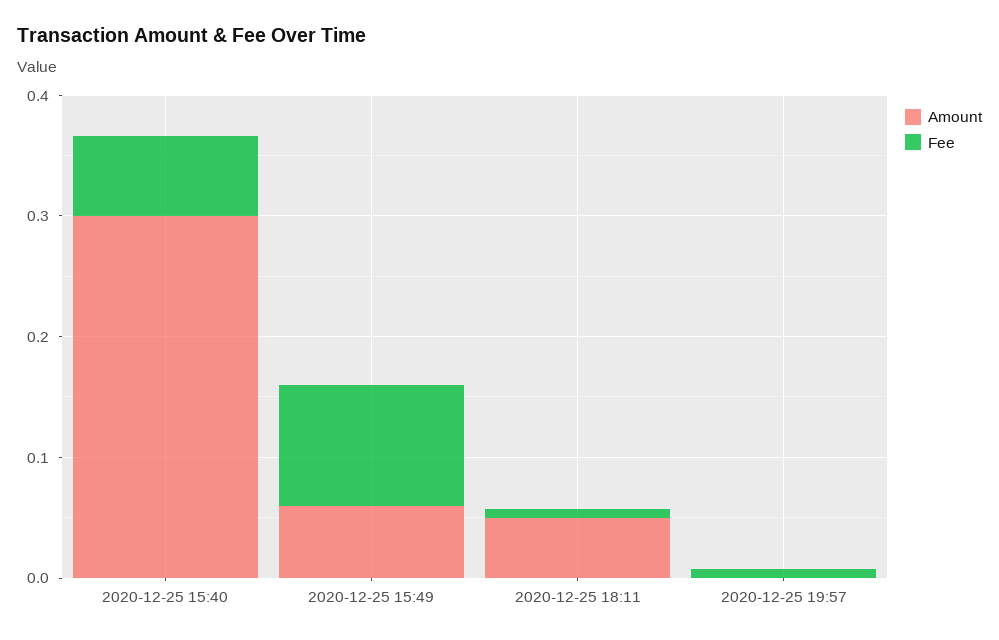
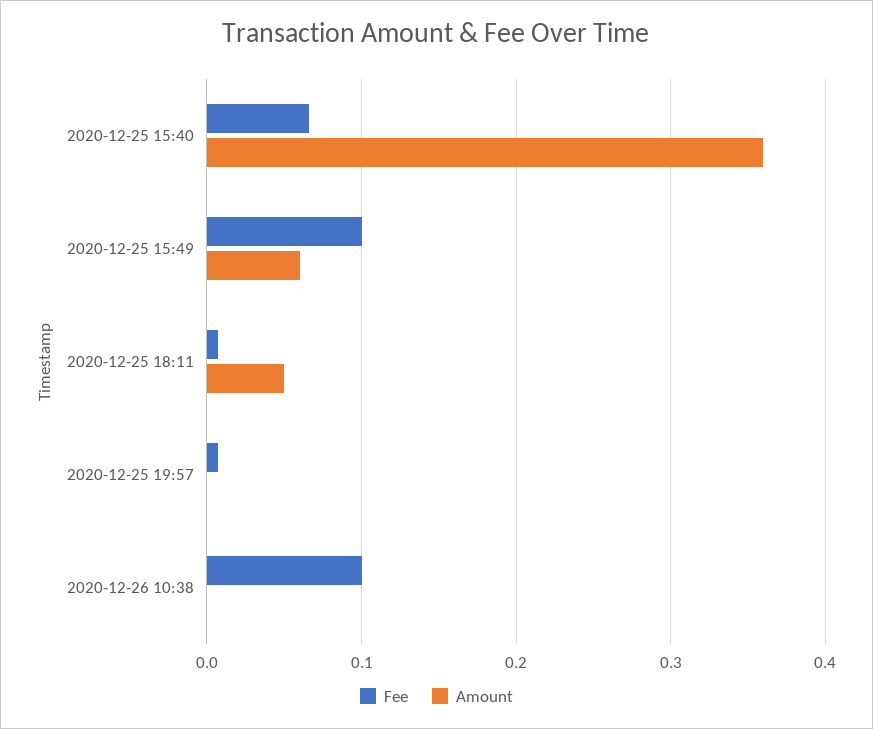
Amount, 2020-12-25 15:40: 0.3 -> 0.36
Fee, 2020-12-26 10:38: none -> 0.1
Amount, 2020-12-26 10:38: none -> 0

